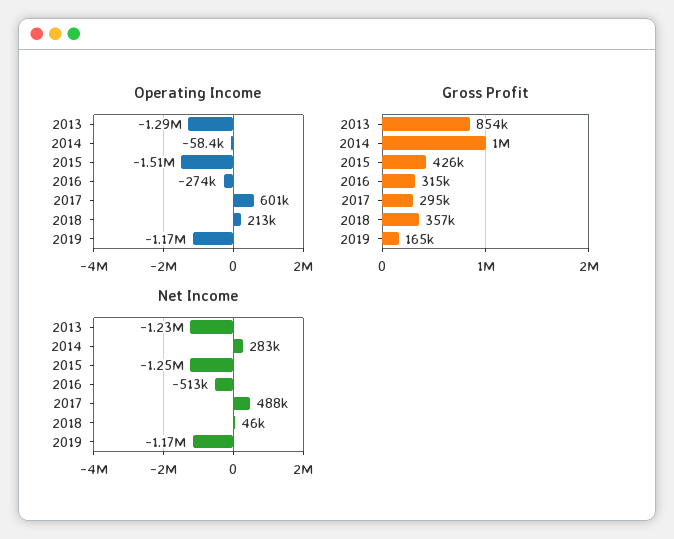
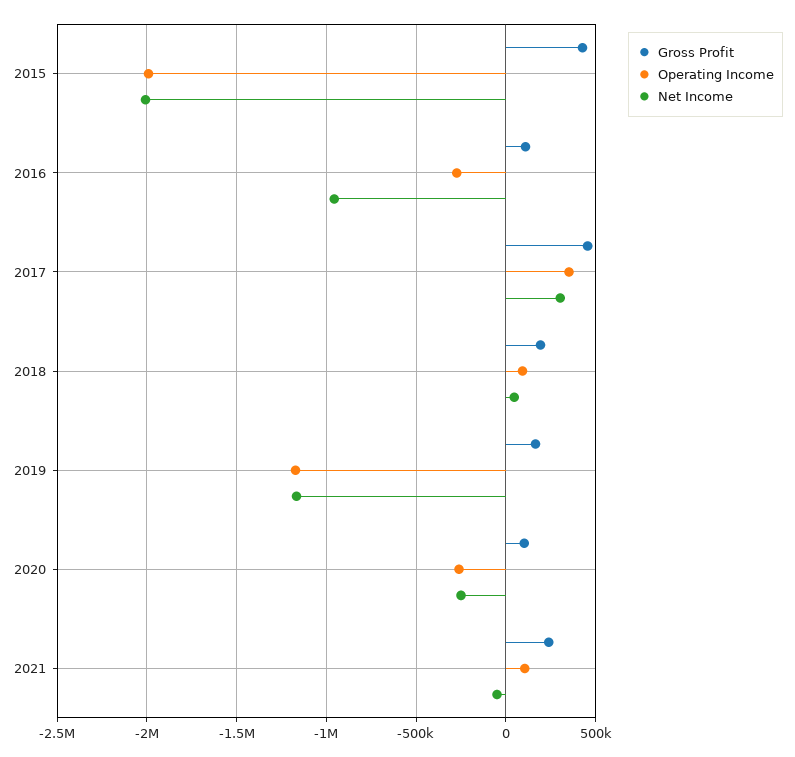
Operating Income, 2013: -1290000 -> none
Operating Income, 2014: -58400 -> none
Operating Income, 2015: -1510000 -> -2000000
Operating Income, 2017: 601000 -> 350000
Operating Income, 2018: 213000 -> 100000
Gross Profit, 2013: 854000 -> none
Gross Profit, 2014: 1000000 -> none
Gross Profit, 2016: 315000 -> 100000
Gross Profit, 2017: 295000 -> 450000
Gross Profit, 2018: 357000 -> 200000
Net Income, 2013: -1230000 -> none
Net Income, 2014: 283000 -> none
Net Income, 2015: -1250000 -> -2000000
Net Income, 2016: -513000 -> -950000
Net Income, 2017: 488000 -> 300000
Gross Profit, 2020: none -> 100000
Operating Income, 2020: none -> -250000
Net Income, 2020: none -> -250000
Gross Profit, 2021: none -> 250000
Operating Income, 2021: none -> 100000
Net Income, 2021: none -> -50000

